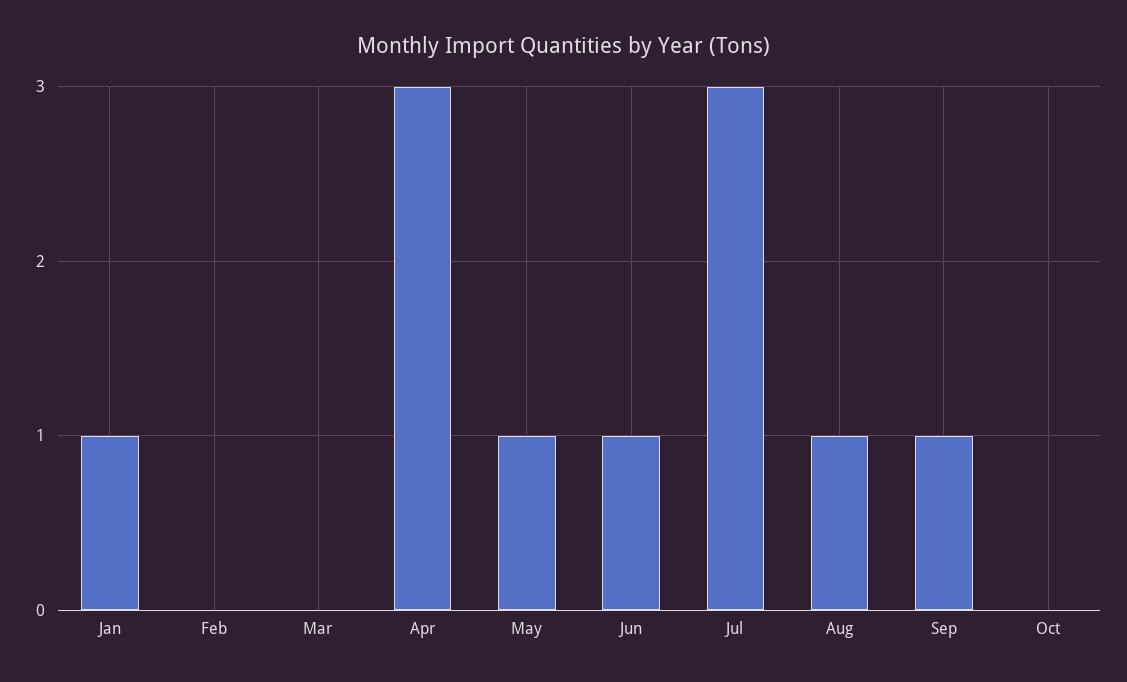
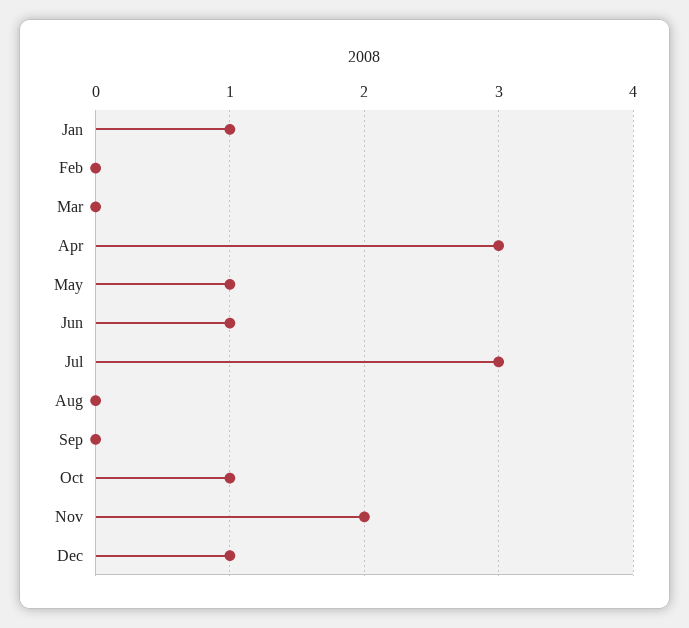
Aug: 1 -> 0
Sep: 1 -> 0
Oct: 0 -> 1
Nov: none -> 2
Dec: none -> 1

